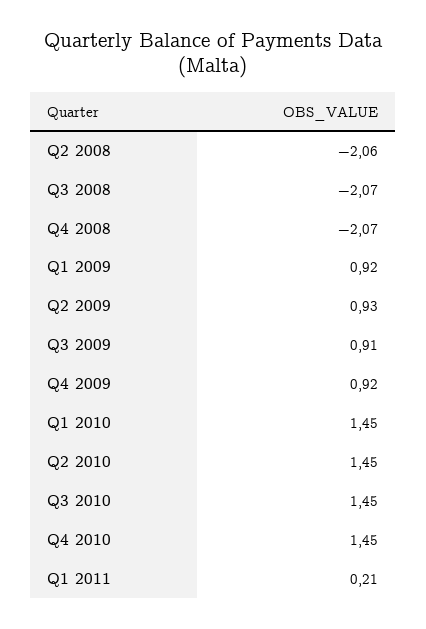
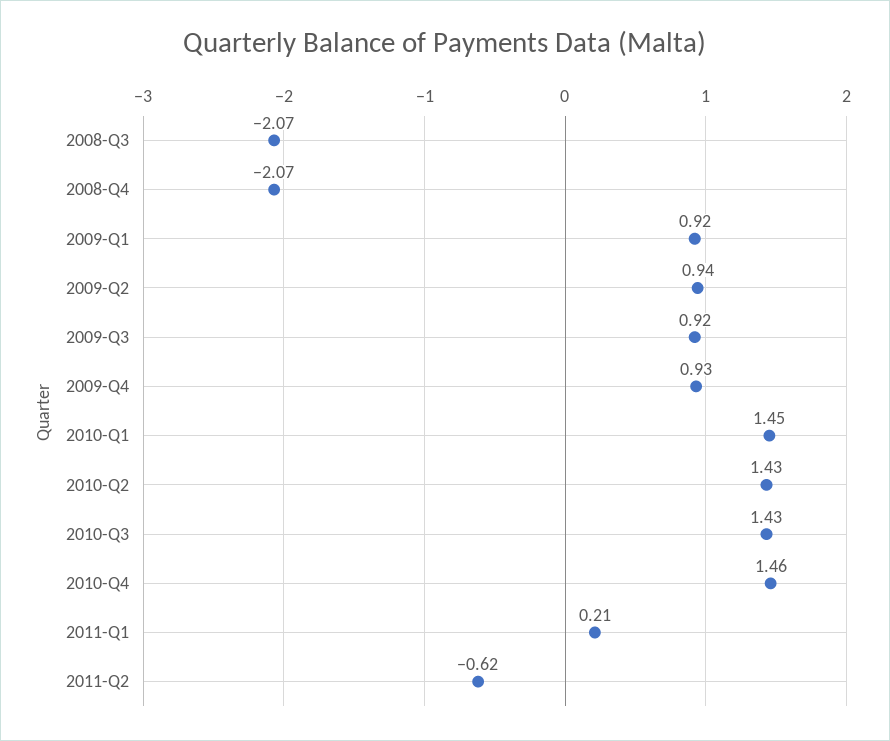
Q2 2008: -2.06 -> none
Q2 2009: 0.93 -> 0.94
Q3 2009: 0.91 -> 0.92
Q4 2009: 0.92 -> 0.93
Q2 2010: 1.45 -> 1.43
Q3 2010: 1.45 -> 1.43
Q4 2010: 1.45 -> 1.46
2011-Q2: none -> -0.62

